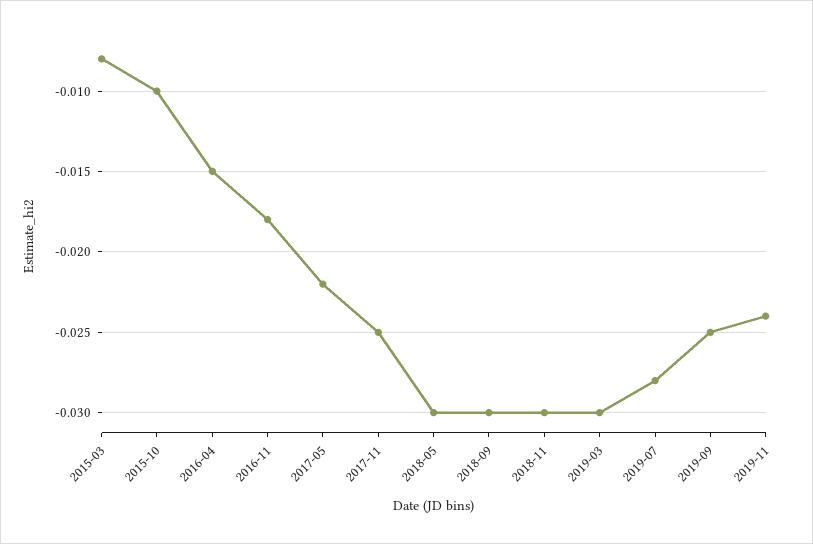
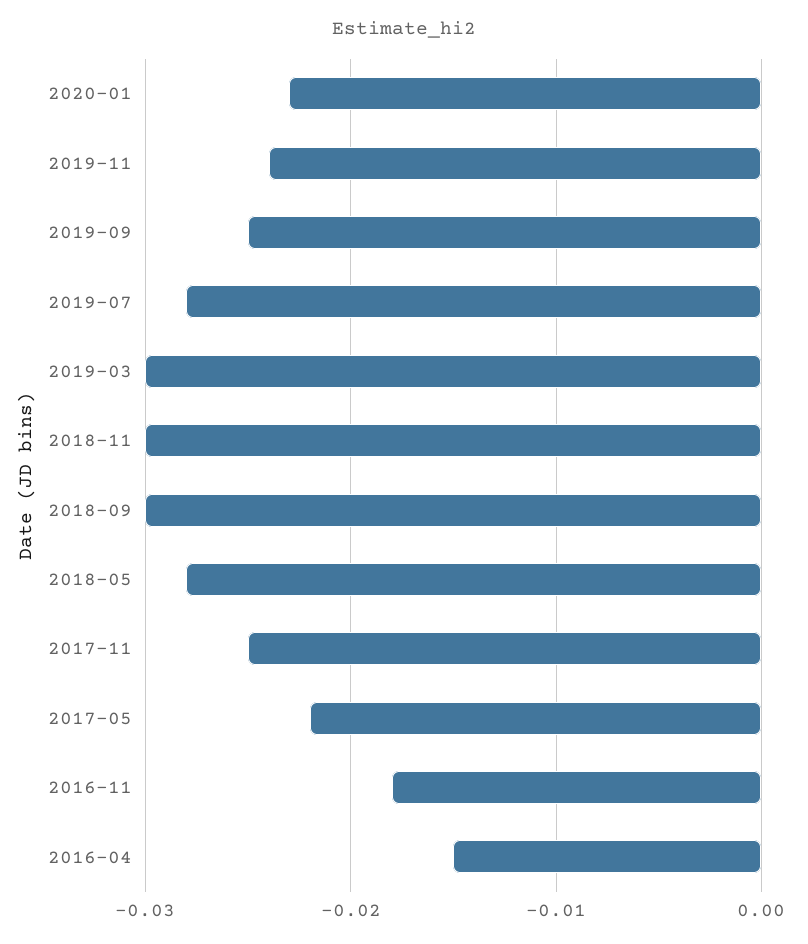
2015-03: -0.008 -> none
2015-10: -0.01 -> none
2018-05: -0.03 -> -0.028
2020-01: none -> -0.023

